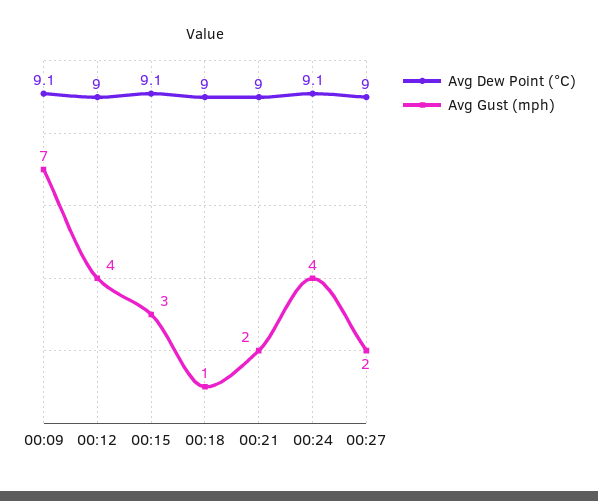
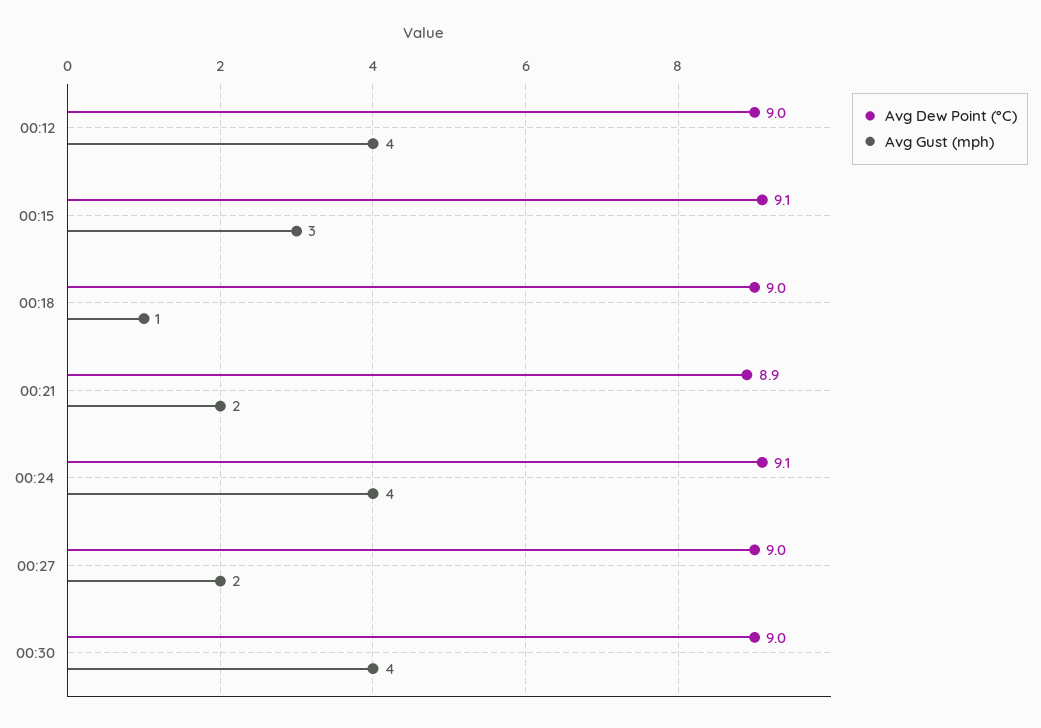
Avg Dew Point (°C), 00:09: 9.1 -> none
Avg Gust (mph), 00:09: 7 -> none
Avg Dew Point (°C), 00:21: 9 -> 8.9
Avg Dew Point (°C), 00:30: none -> 9
Avg Gust (mph), 00:30: none -> 4

